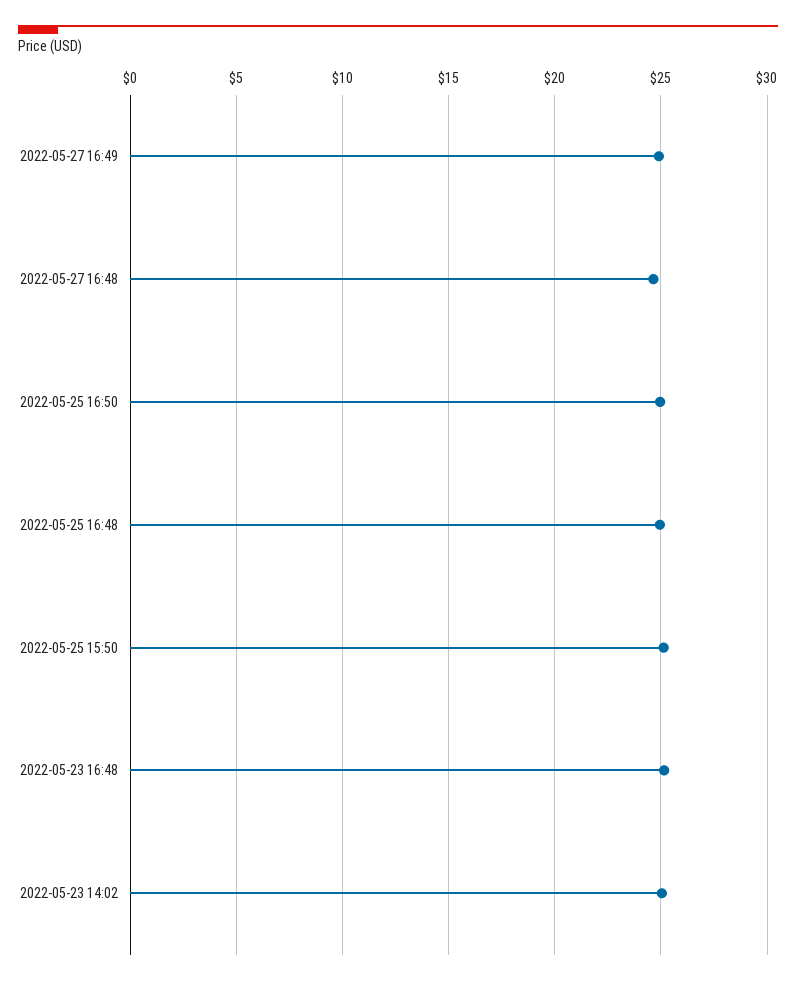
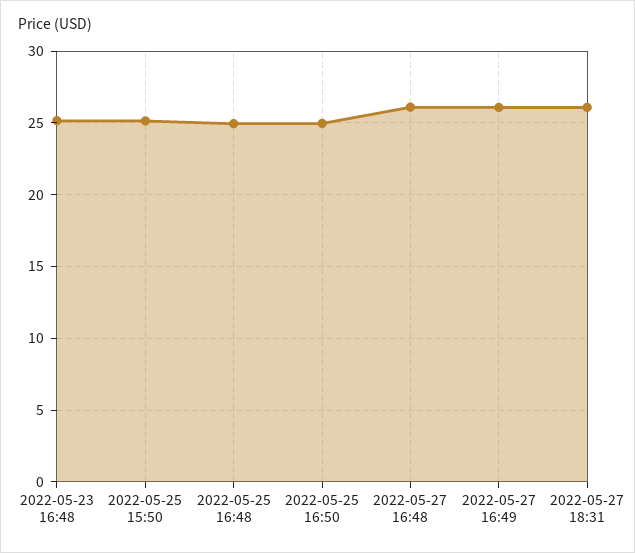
2022-05-27 16:49: 25 -> 26
2022-05-27 16:48: 24.5 -> 26
2022-05-23 14:02: 25 -> none
2022-05-27 18:31: none -> 26

